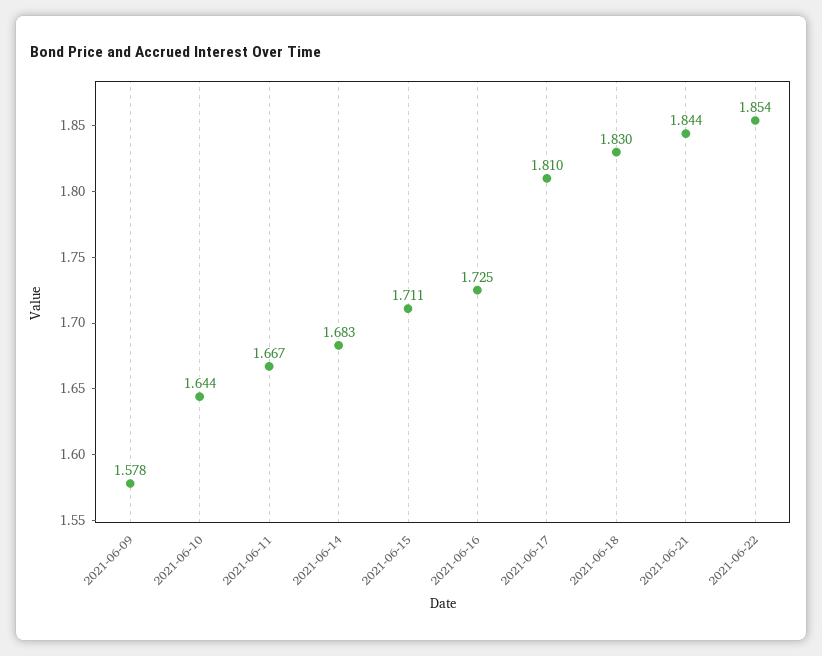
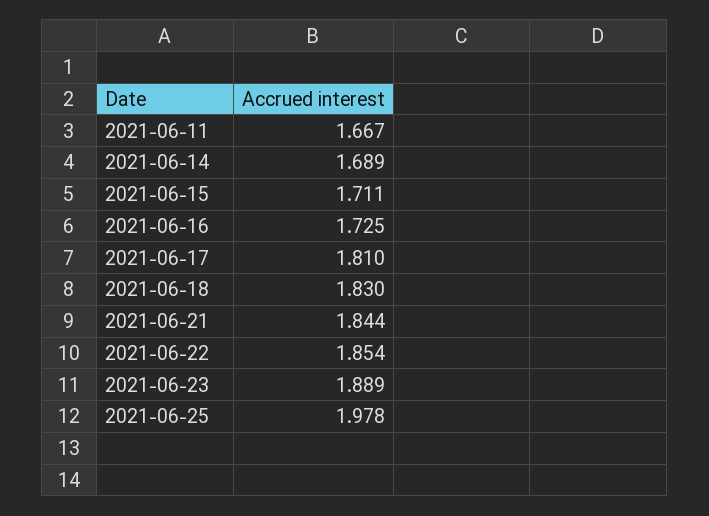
2021-06-09: 1.578 -> none
2021-06-10: 1.644 -> none
2021-06-14: 1.683 -> 1.689
2021-06-23: none -> 1.889
2021-06-25: none -> 1.978

